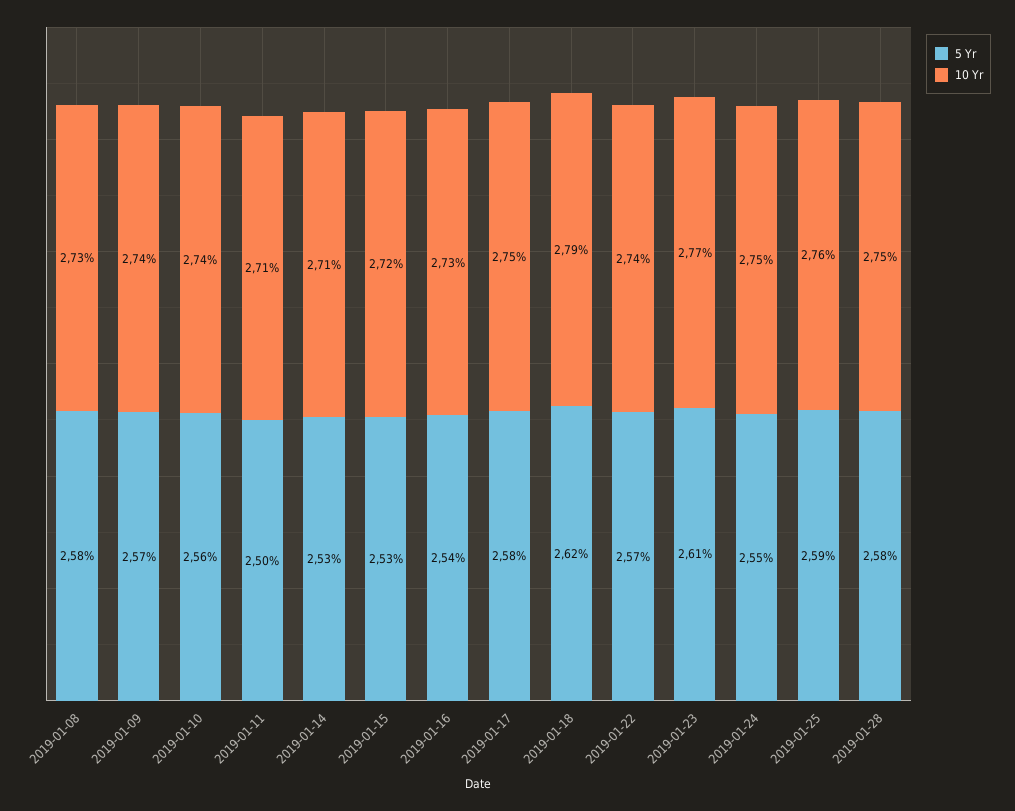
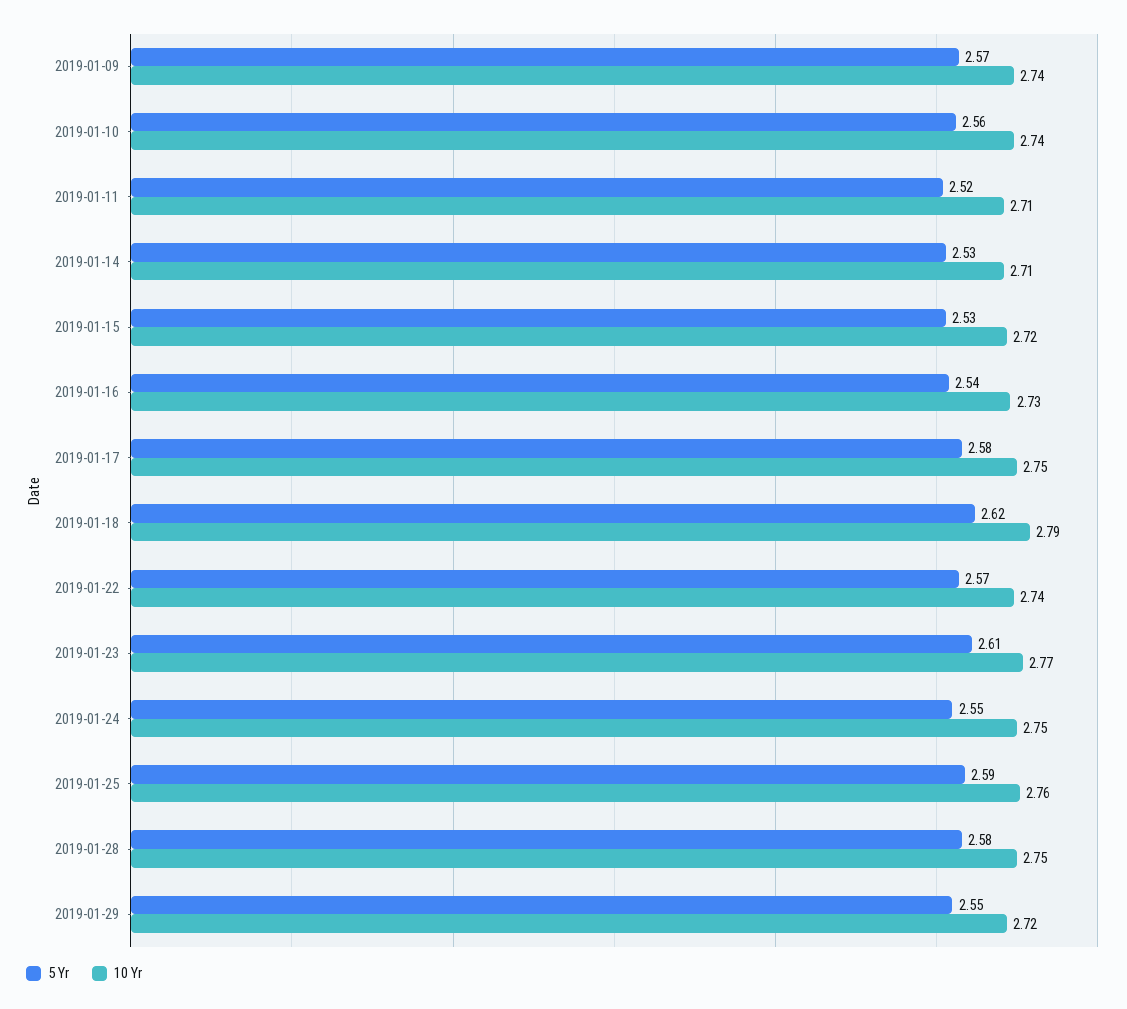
5 Yr, 2019-01-08: 2.58 -> none
10 Yr, 2019-01-08: 2.73 -> none
5 Yr, 2019-01-11: 2.5 -> 2.52
5 Yr, 2019-01-29: none -> 2.55
10 Yr, 2019-01-29: none -> 2.72

